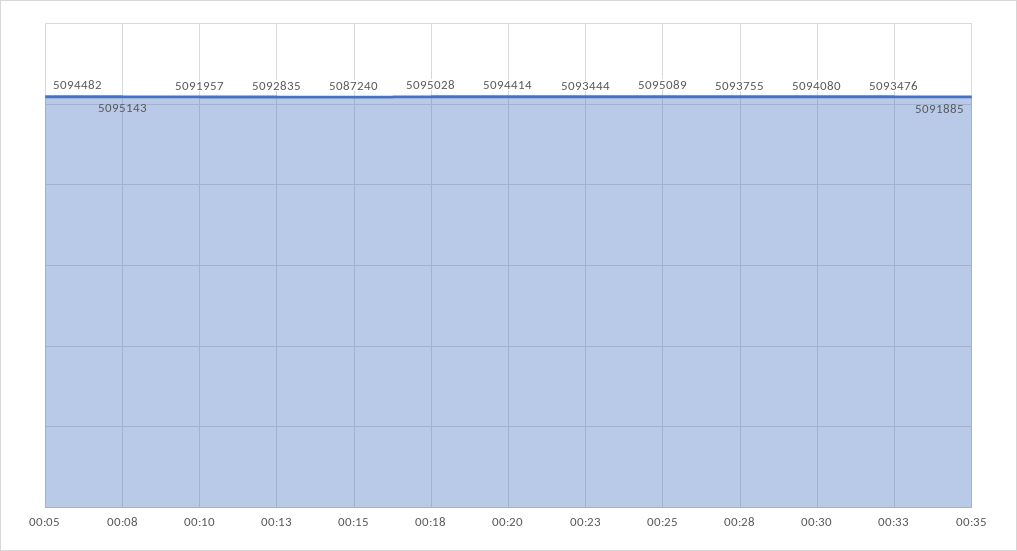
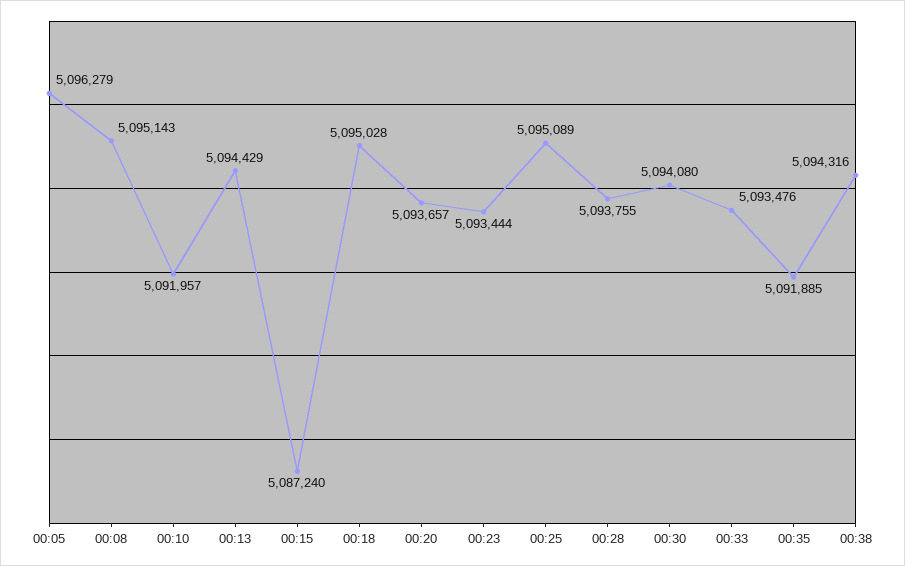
00:05: 5094482 -> 5096279
00:13: 5092835 -> 5094429
00:20: 5094414 -> 5093657
00:38: none -> 5094316

